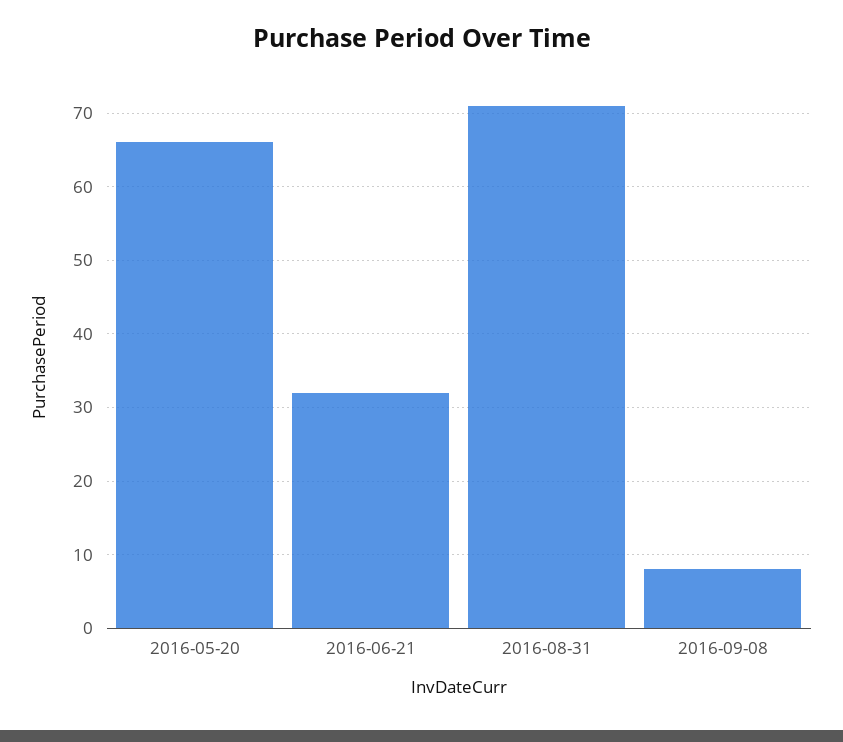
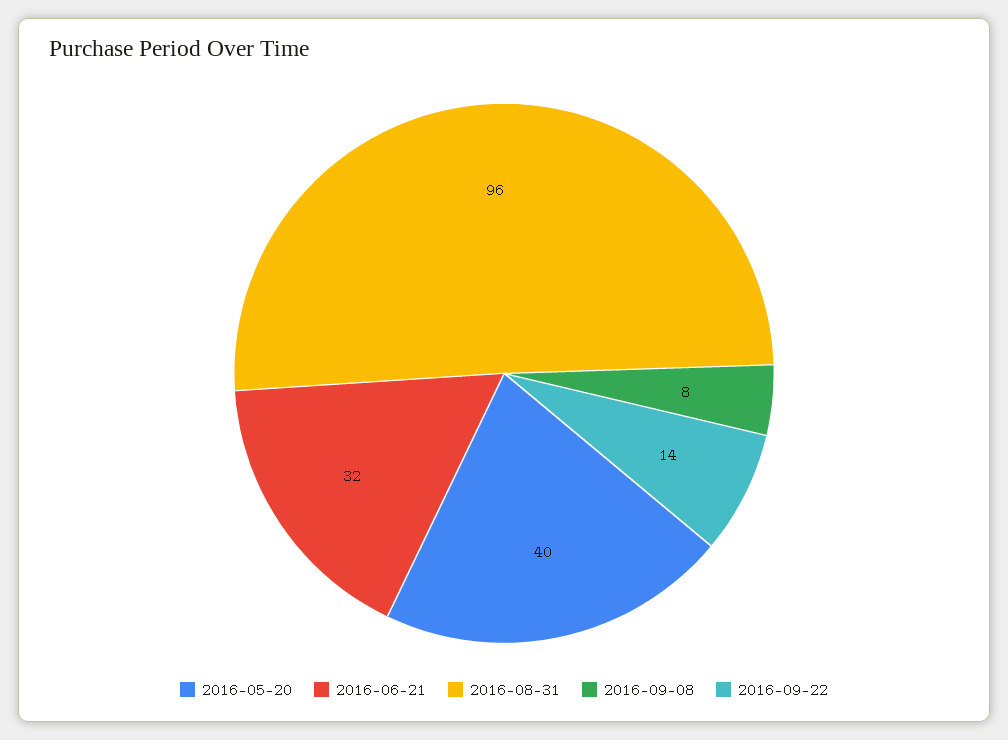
2016-05-20: 66 -> 40
2016-08-31: 71 -> 96
2016-09-22: none -> 14

